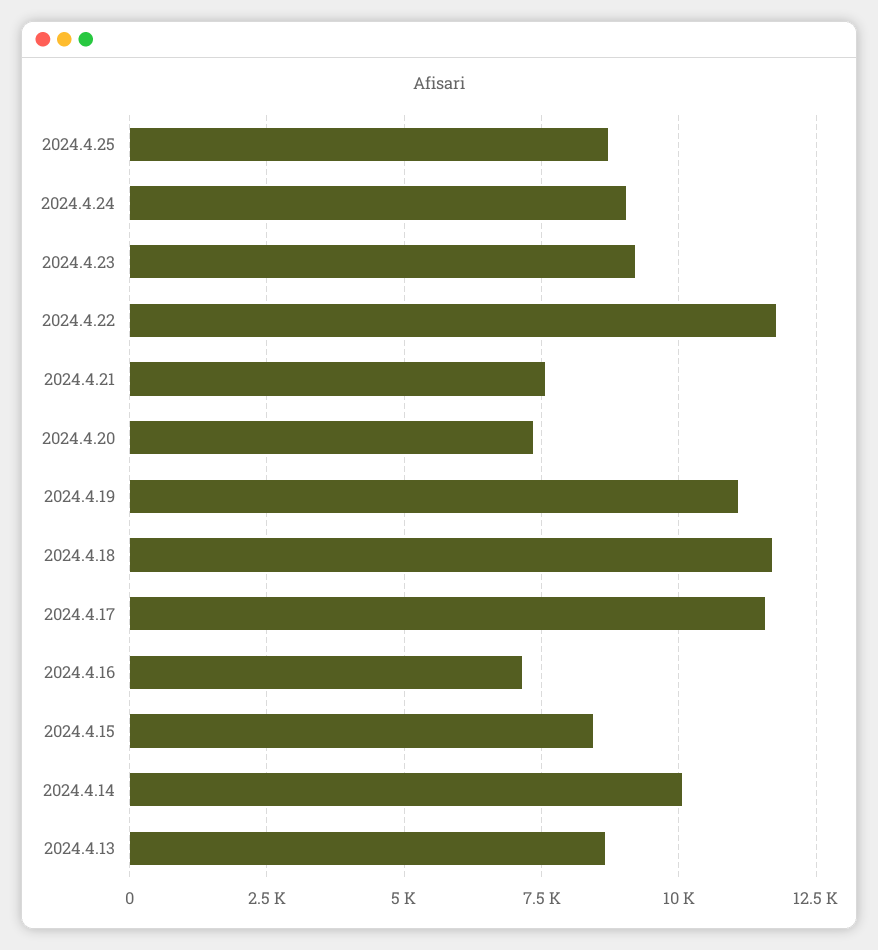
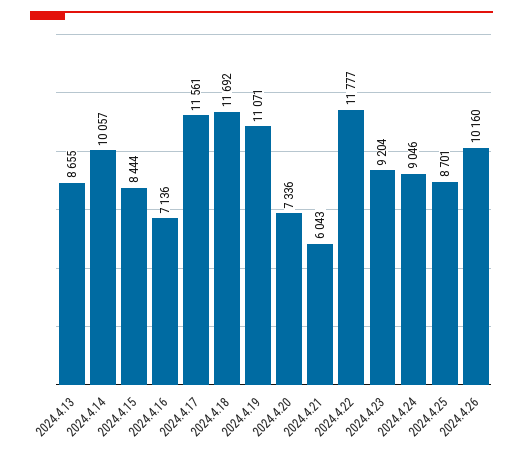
2024.4.21: 7500 -> 6043
2024.4.26: none -> 10160

